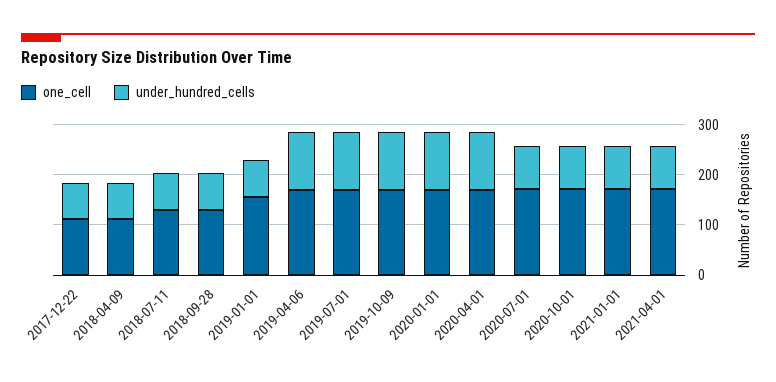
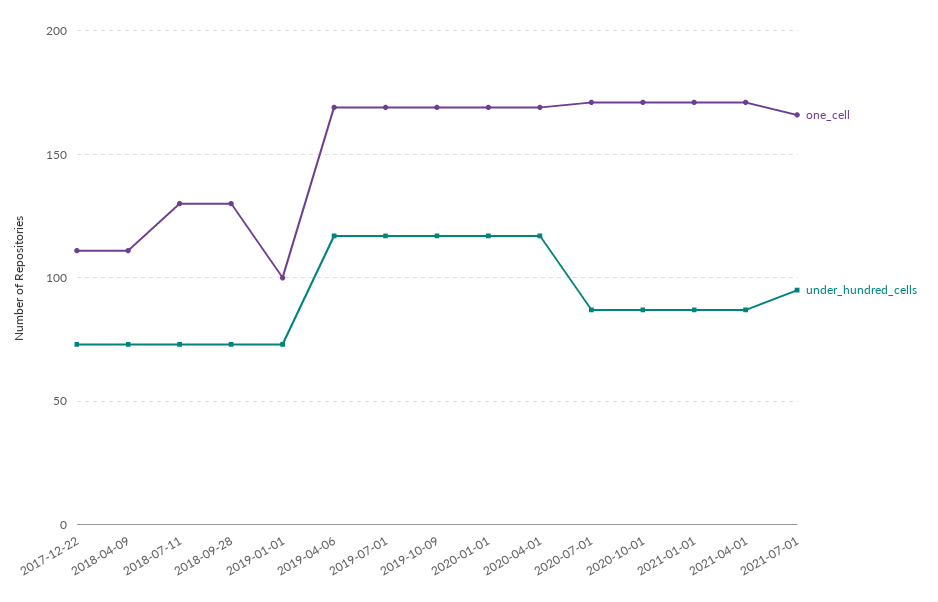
one_cell, 2019-01-01: 160 -> 100
one_cell, 2021-07-01: none -> 165
under_hundred_cells, 2021-07-01: none -> 95

